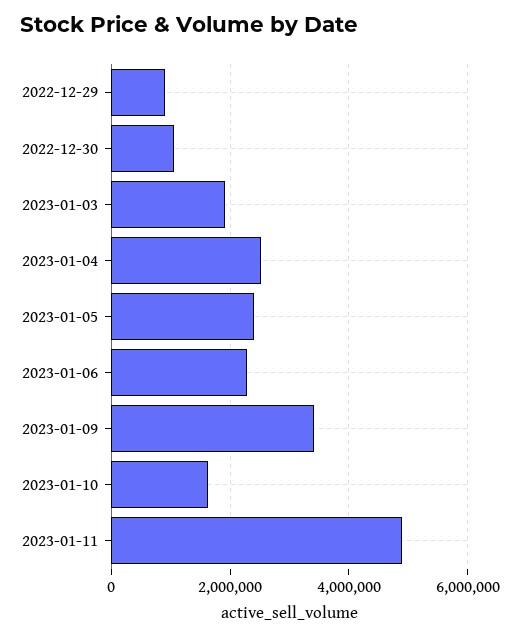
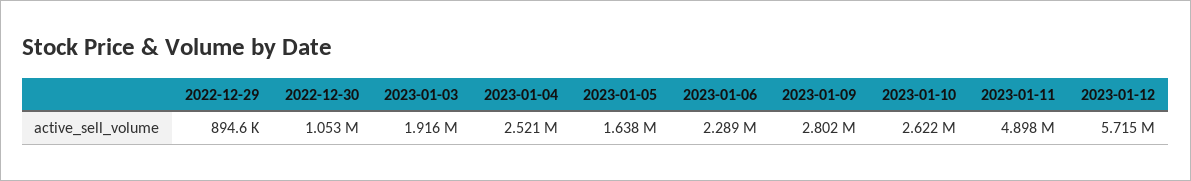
2023-01-05: 2400000 -> 1638000
2023-01-09: 3400000 -> 2802000
2023-01-10: 1600000 -> 2622000
2023-01-12: none -> 5715000

